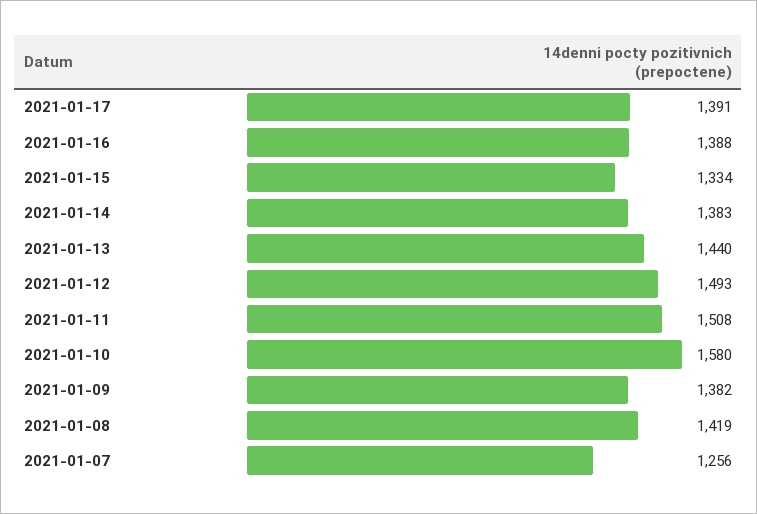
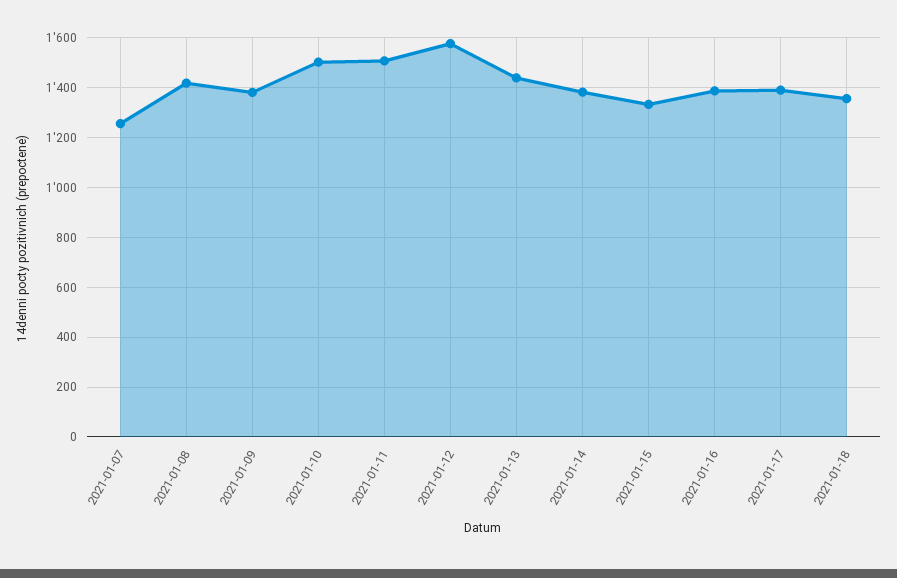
2021-01-12: 1493 -> 1575
2021-01-10: 1580 -> 1500
2021-01-18: none -> 1350

